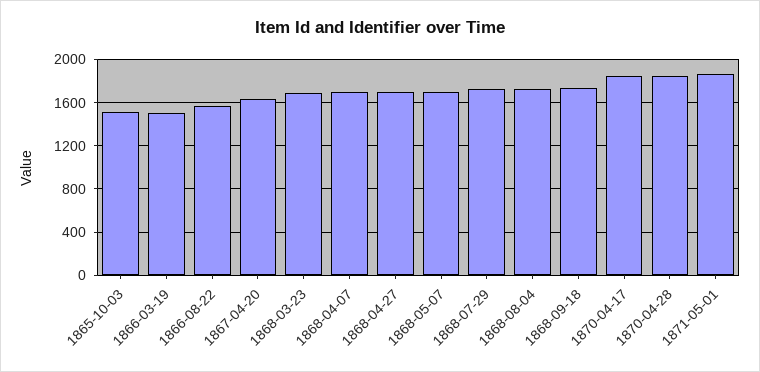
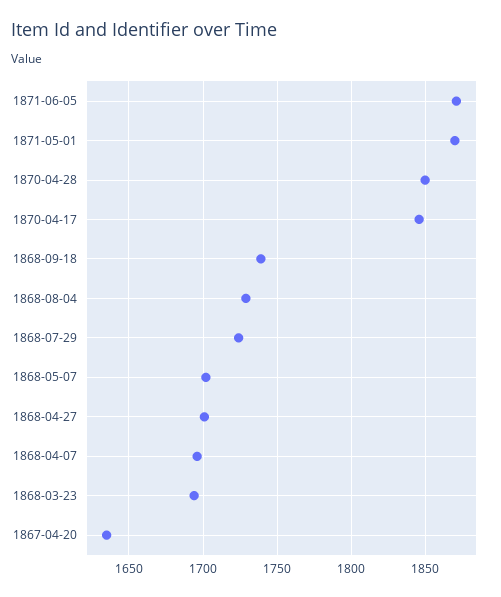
1865-10-03: 1500 -> none
1866-03-19: 1500 -> none
1866-08-22: 1600 -> none
1871-06-05: none -> 1870

